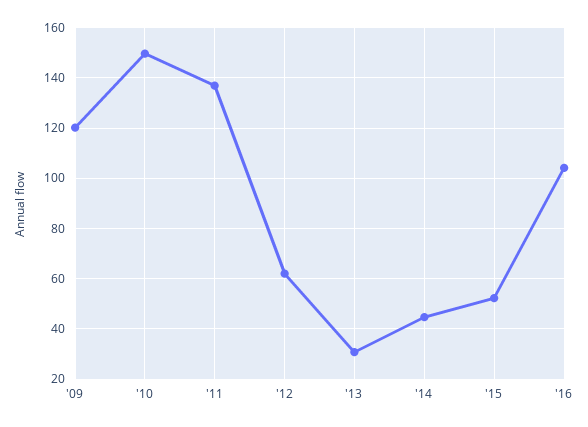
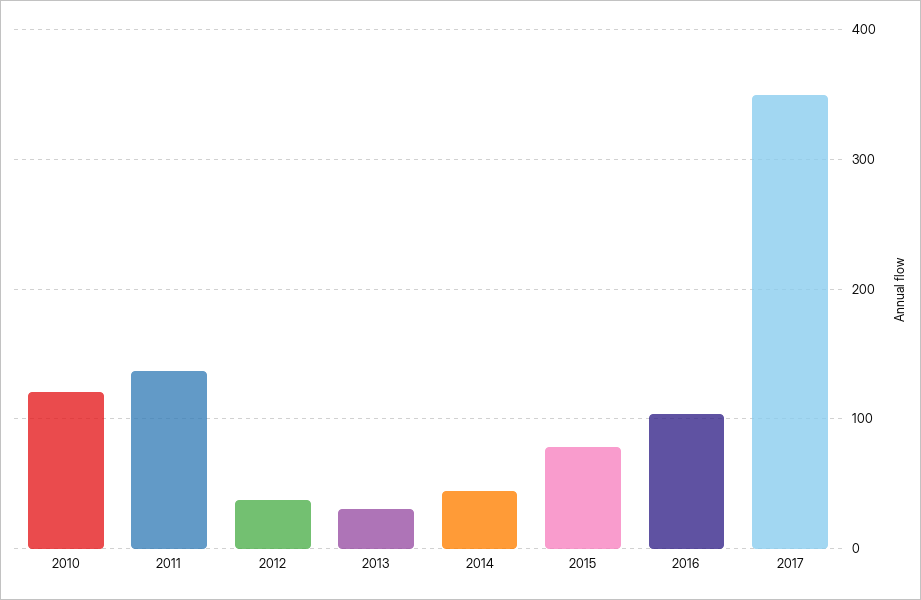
'09: 120 -> none
'10: 150 -> 120
'12: 62.5 -> 40
'15: 52.5 -> 80
2017: none -> 350

